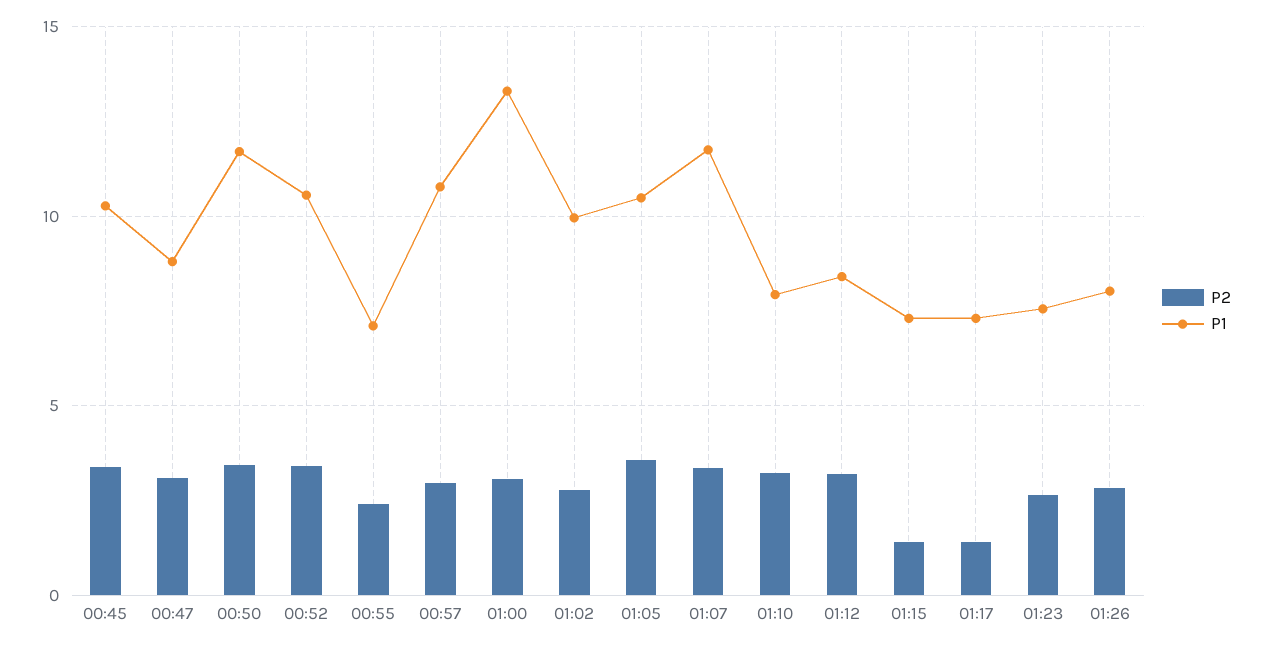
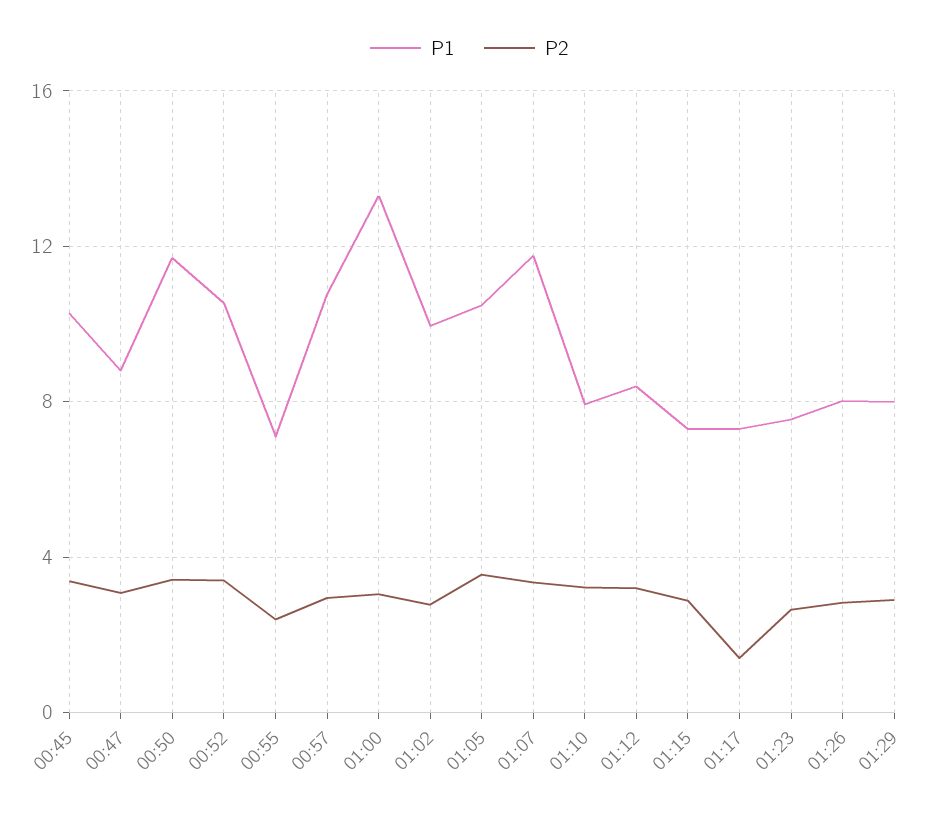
P2, 01:15: 1.5 -> 3
P1, 01:29: none -> 8
P2, 01:29: none -> 3

